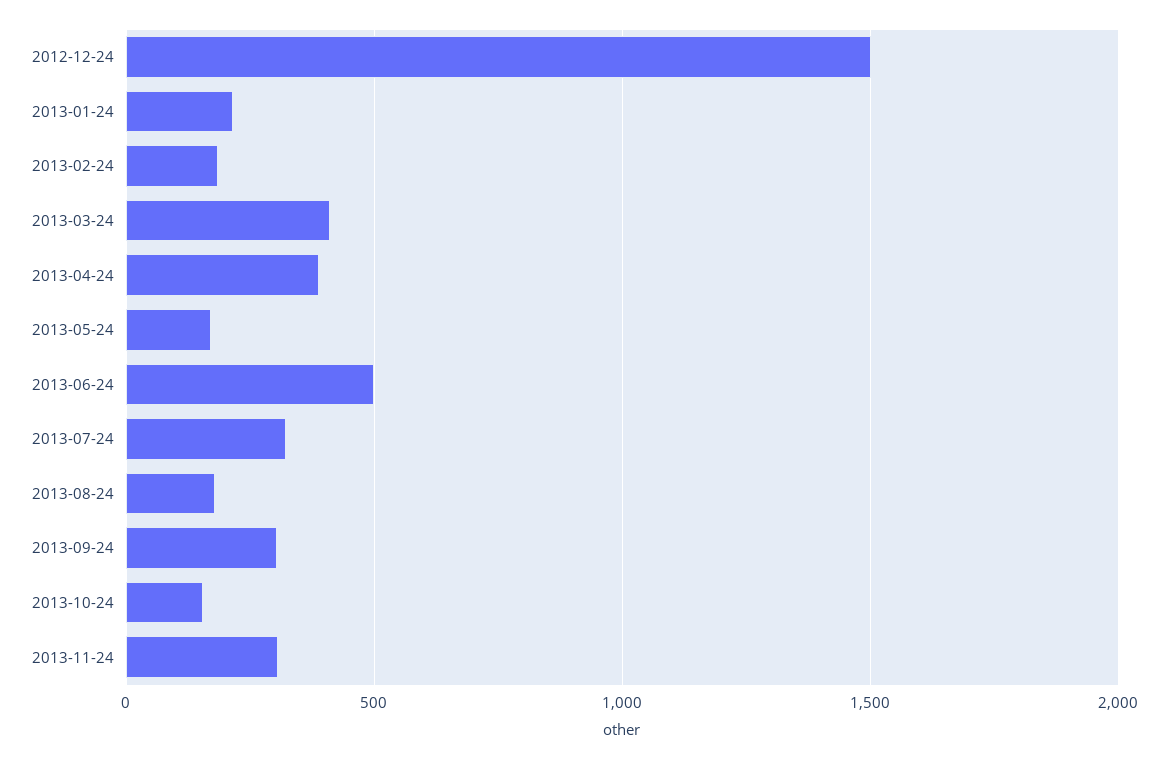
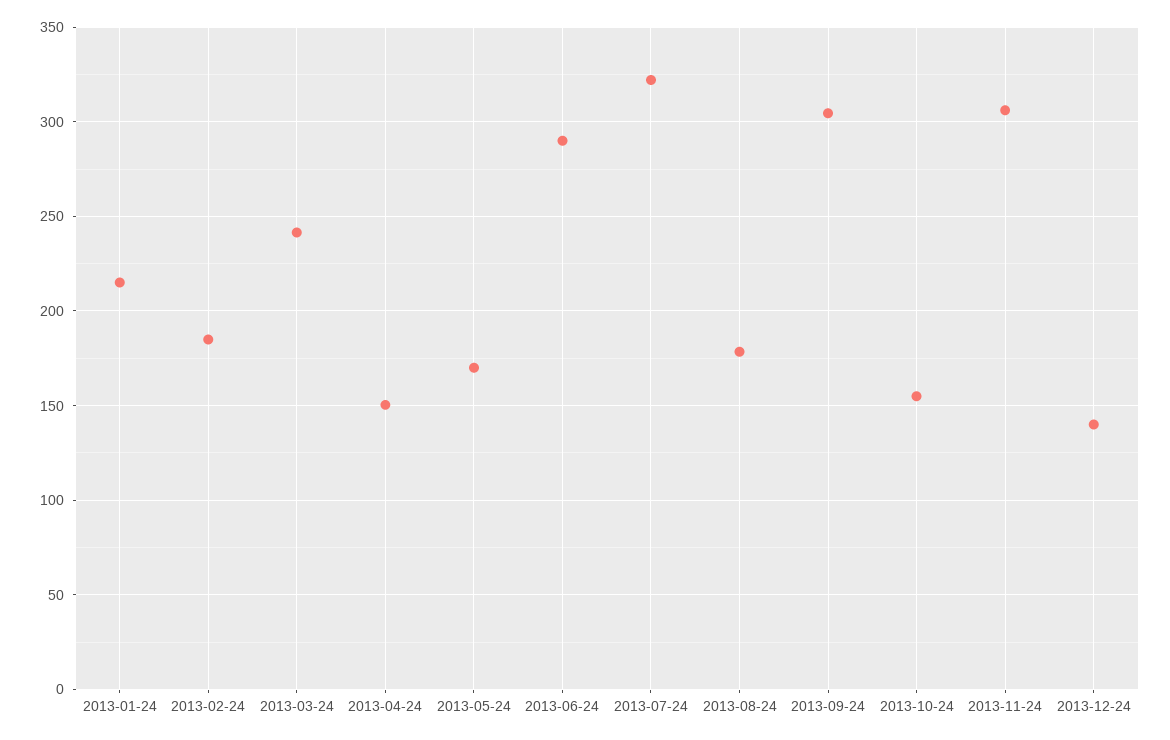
2012-12-24: 1500 -> none
2013-03-24: 400 -> 240
2013-04-24: 400 -> 150
2013-06-24: 500 -> 290
2013-12-24: none -> 140

